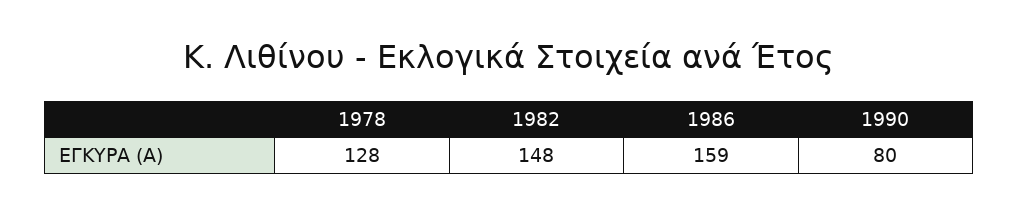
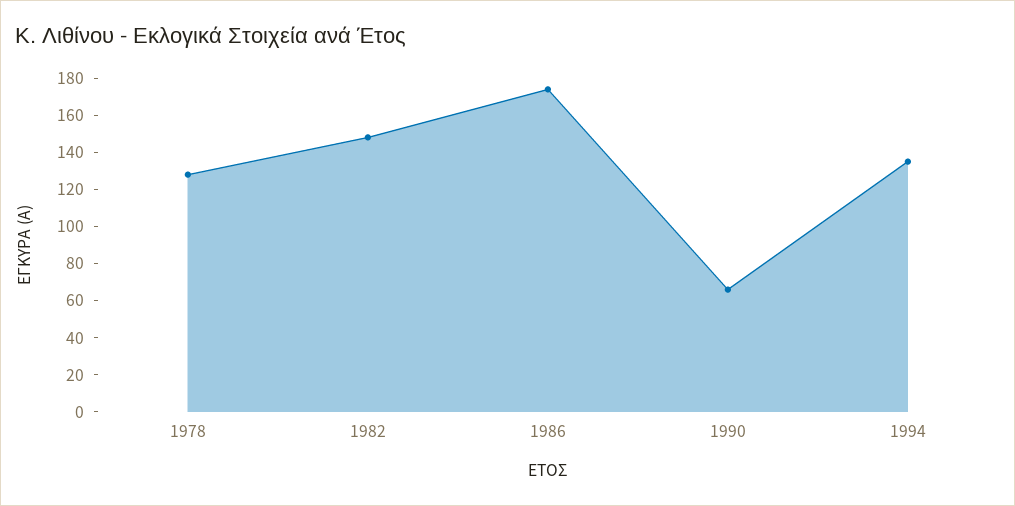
1986: 159 -> 175
1990: 80 -> 65
1994: none -> 135

